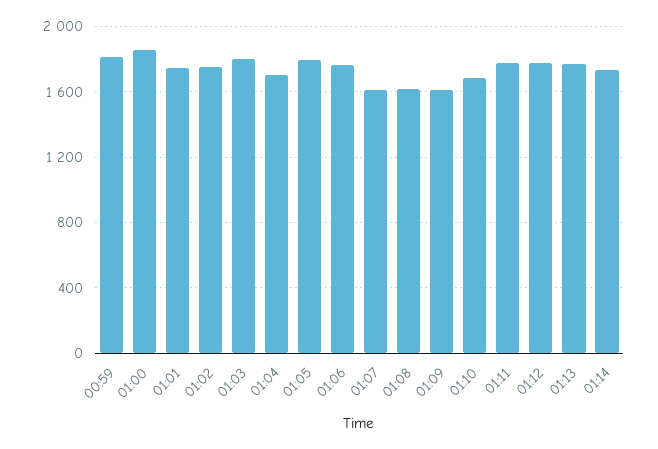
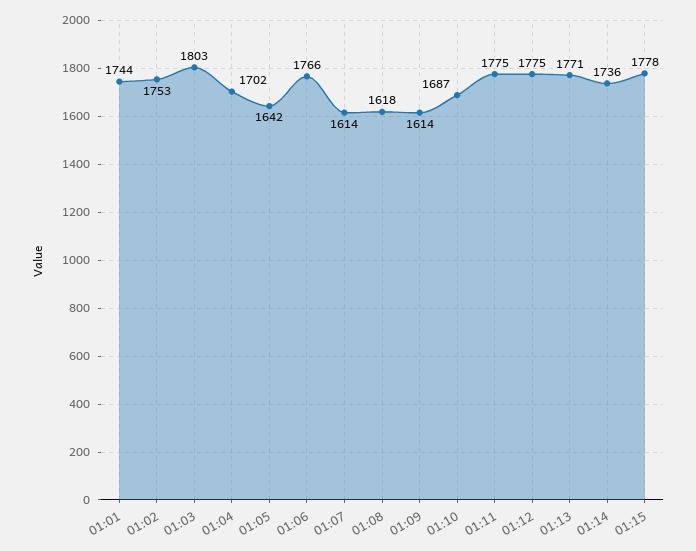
00:59: 1800 -> none
01:00: 1850 -> none
01:05: 1800 -> 1642
01:15: none -> 1778

